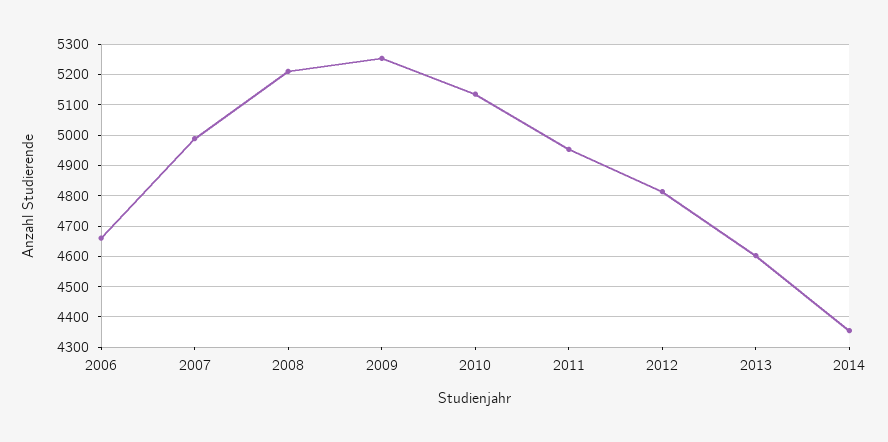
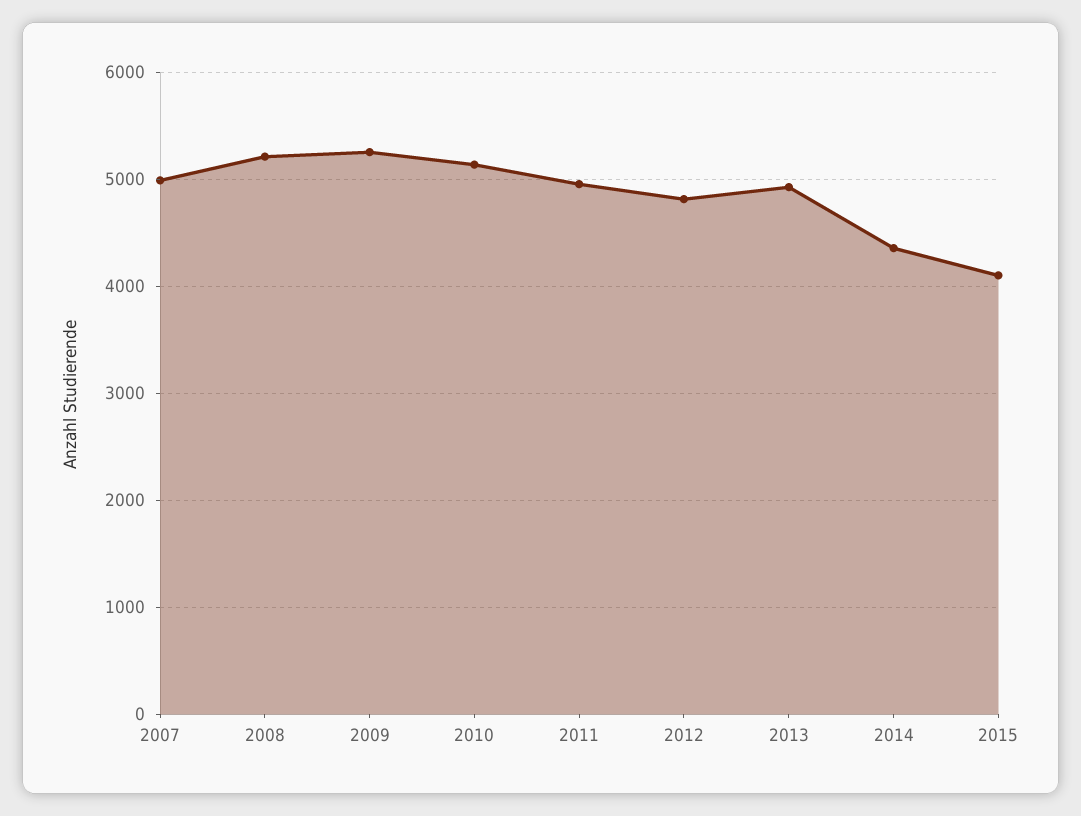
2006: 4660 -> none
2013: 4600 -> 4900
2015: none -> 4100

